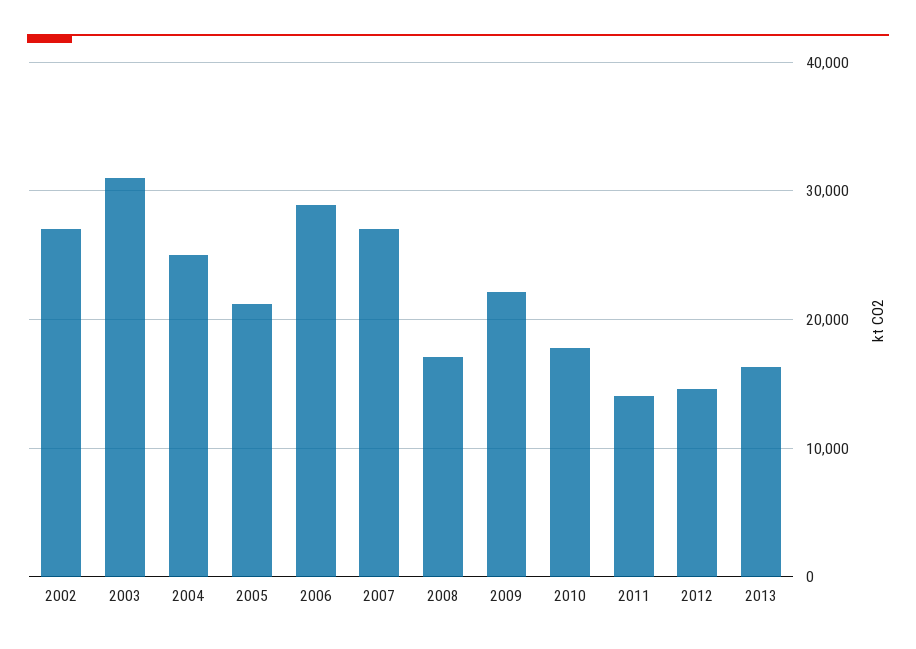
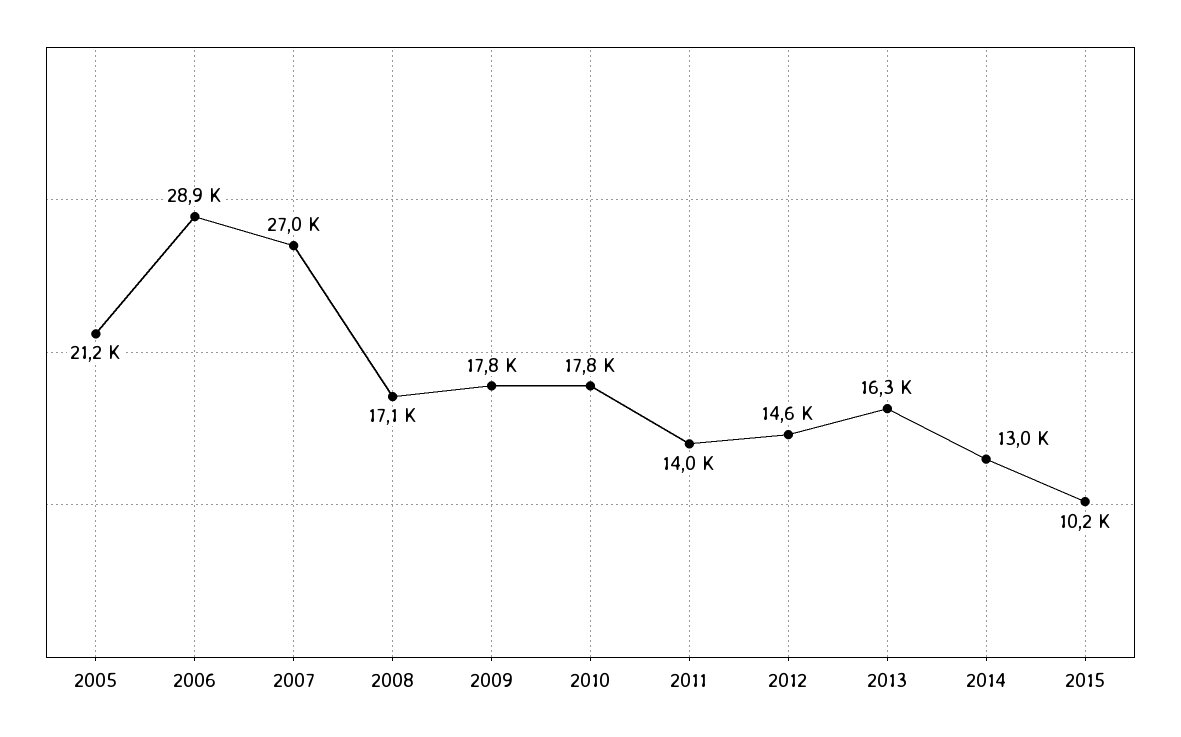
2002: 27000 -> none
2003: 31000 -> none
2004: 25000 -> none
2009: 22000 -> 17800
2014: none -> 13000
2015: none -> 10200

